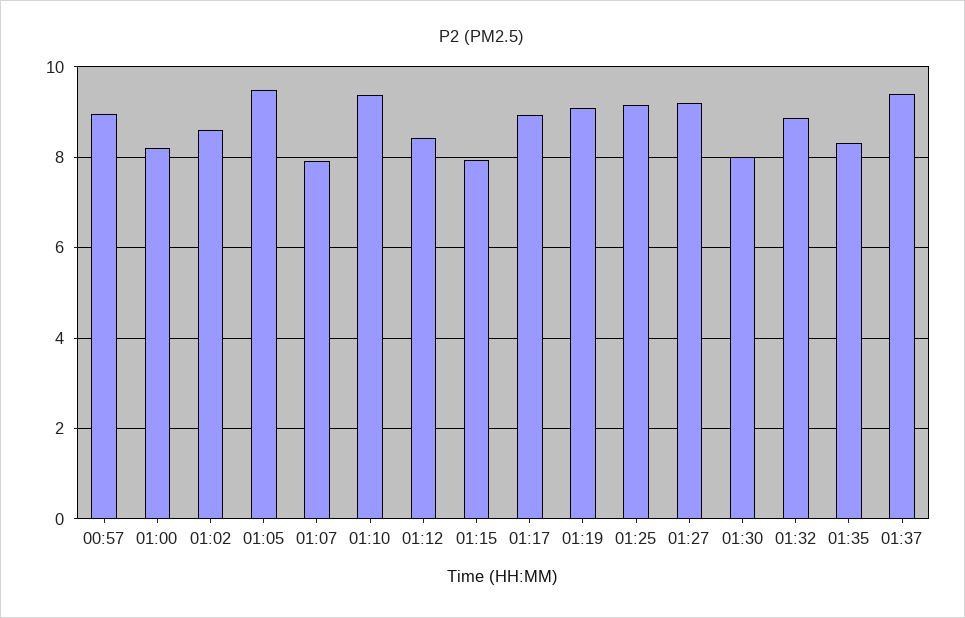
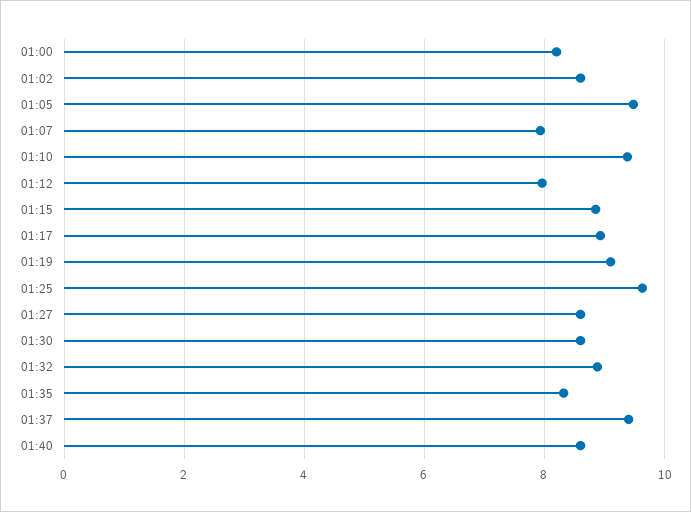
00:57: 9 -> none
01:12: 8.4 -> 8
01:15: 8 -> 8.8
01:25: 9.2 -> 9.6
01:27: 9.2 -> 8.6
01:30: 8 -> 8.6
01:40: none -> 8.6

